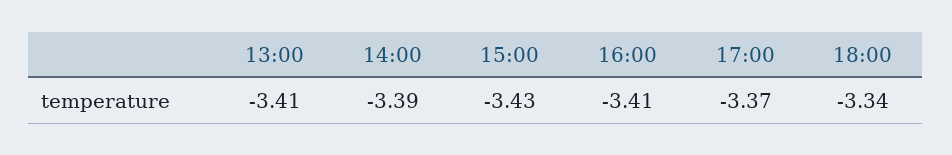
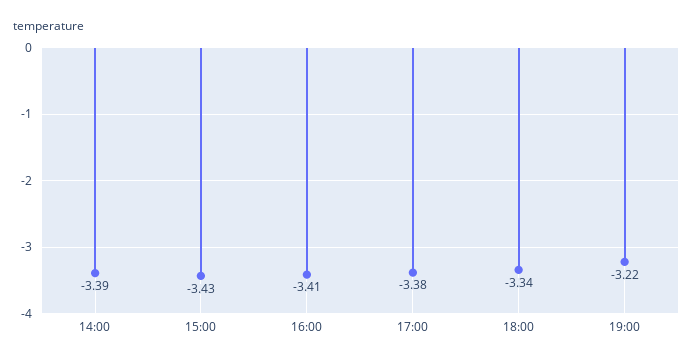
13:00: -3.41 -> none
17:00: -3.37 -> -3.38
19:00: none -> -3.22

